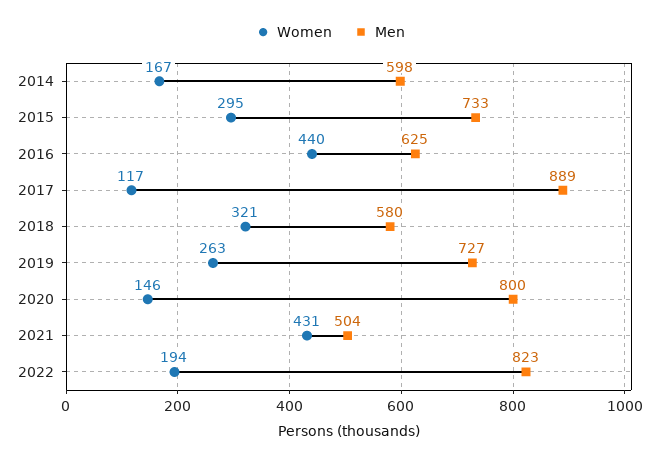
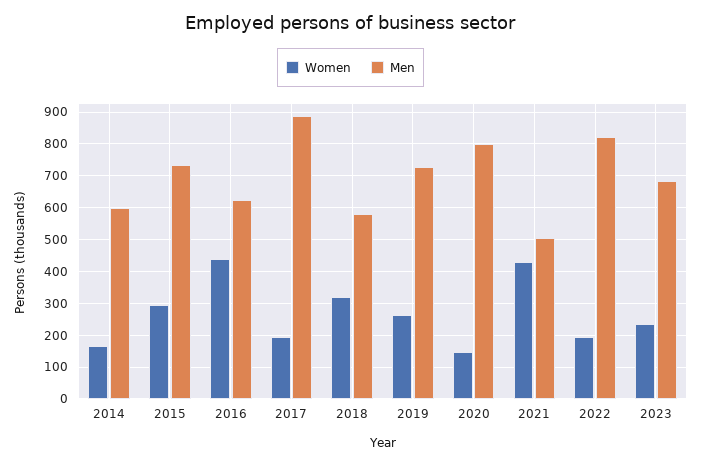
Women, 2017: 117 -> 200
Women, 2023: none -> 240
Men, 2023: none -> 680

